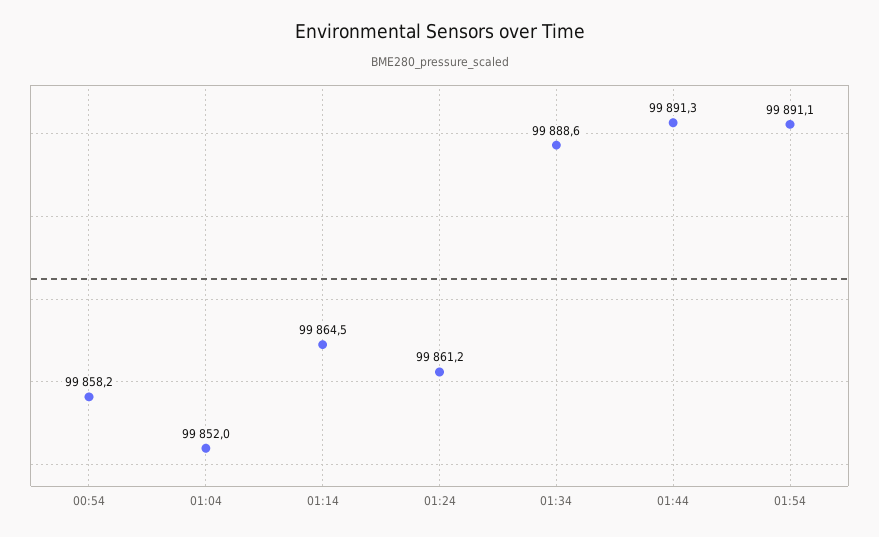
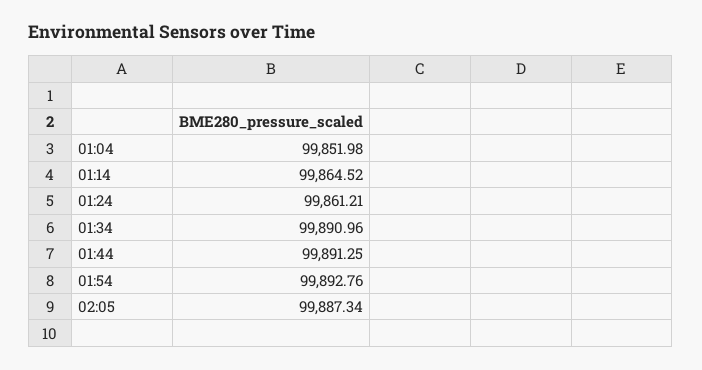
00:54: 99858.2 -> none
01:34: 99888.6 -> 99890.96
01:54: 99891.1 -> 99892.76
02:05: none -> 99887.34

